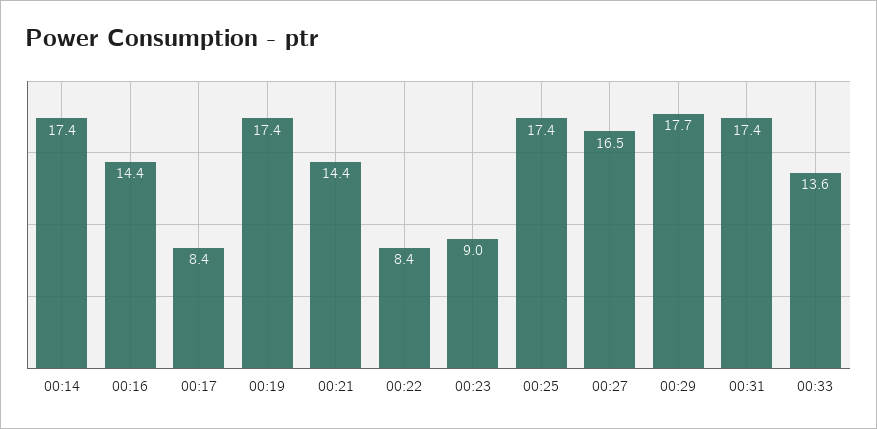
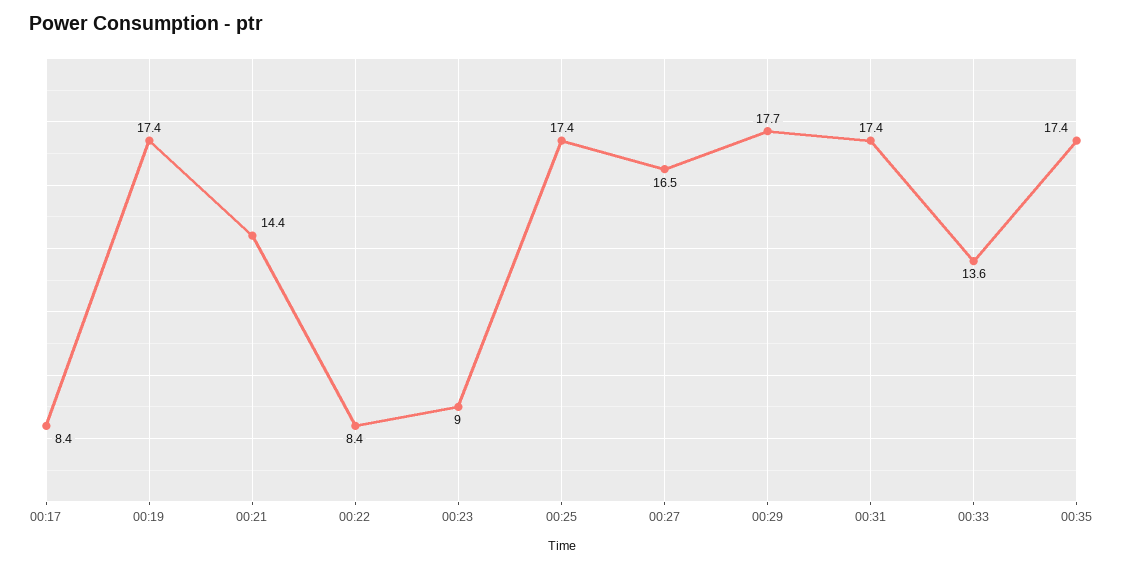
00:14: 17.4 -> none
00:16: 14.4 -> none
00:35: none -> 17.4

